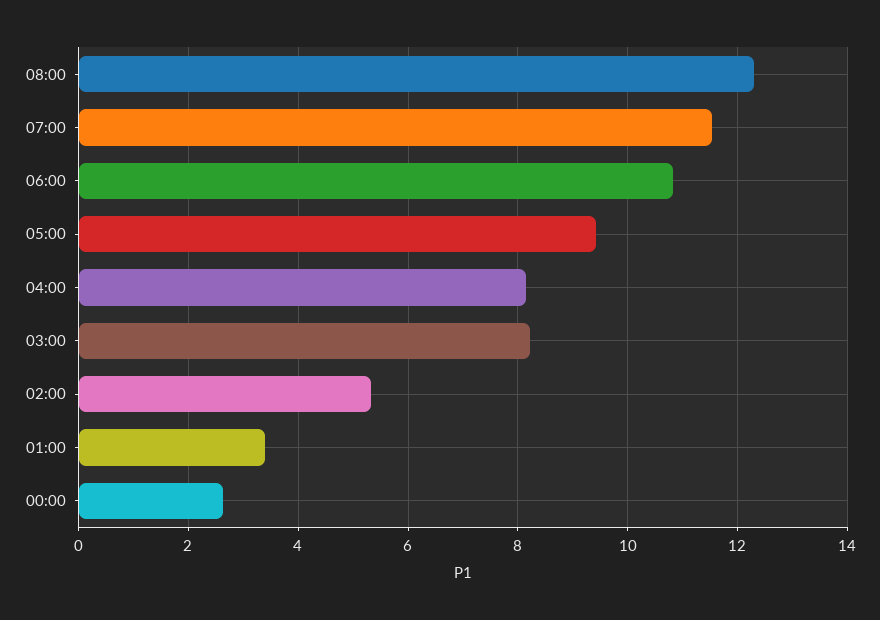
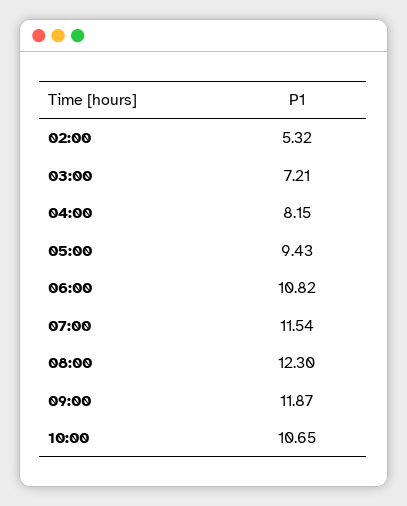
03:00: 8.2 -> 7.21
01:00: 3.4 -> none
00:00: 2.6 -> none
09:00: none -> 11.87
10:00: none -> 10.65

